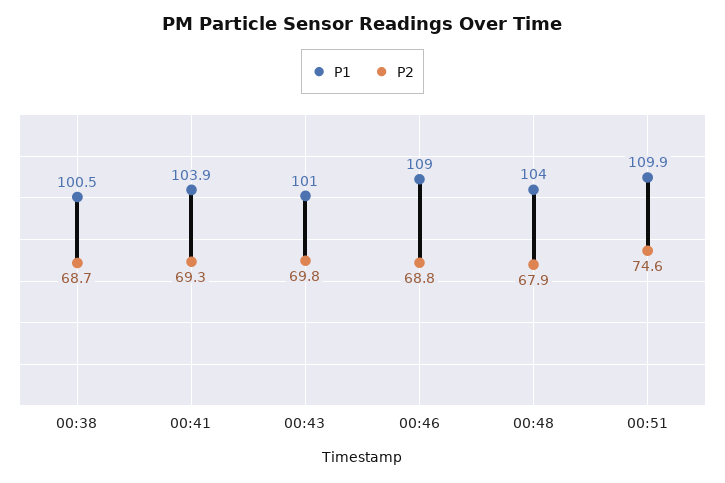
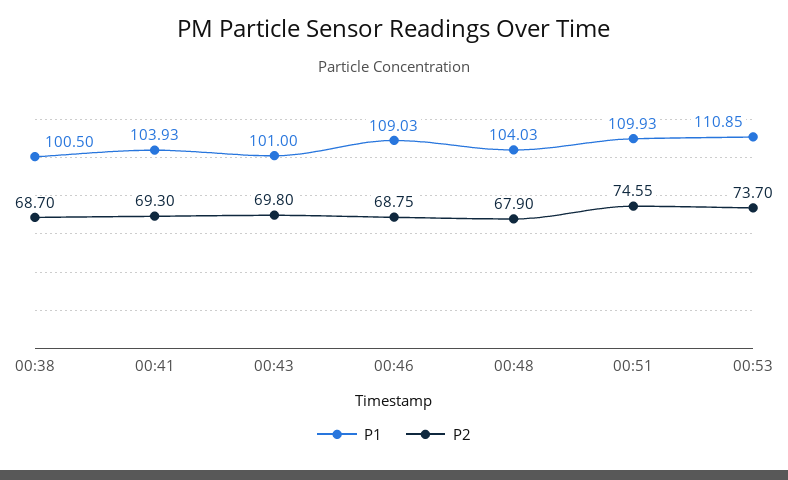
P1, 00:53: none -> 110.85
P2, 00:53: none -> 73.7

